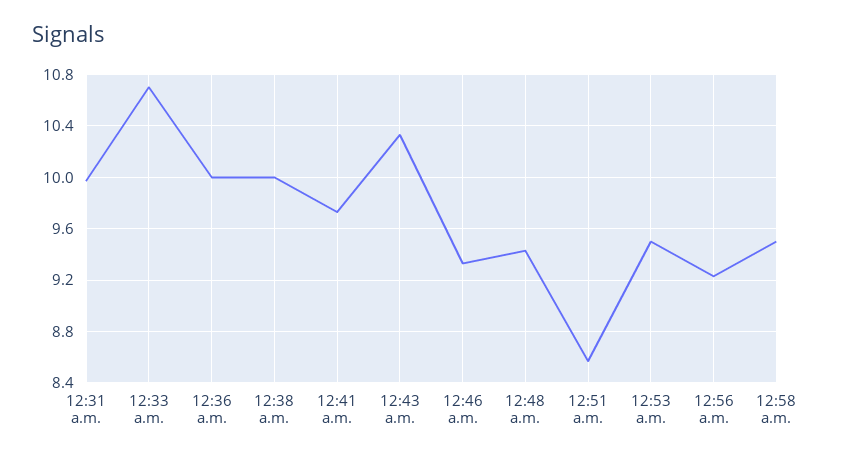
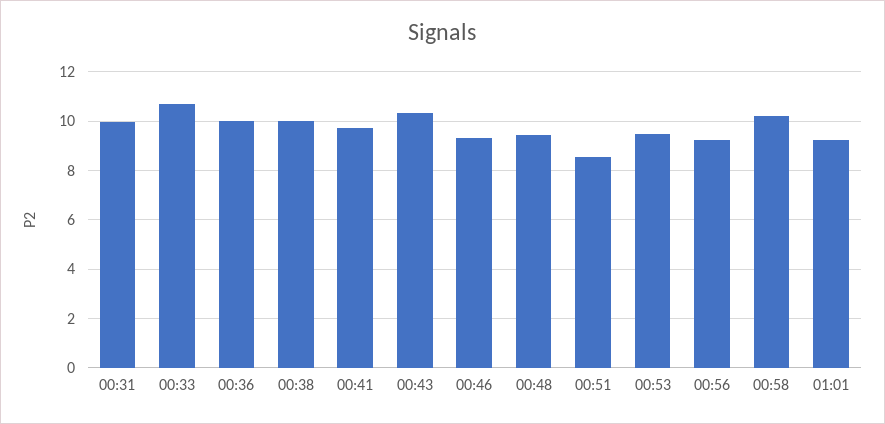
12:58 a.m.: 9.5 -> 10.25
01:01: none -> 9.25

